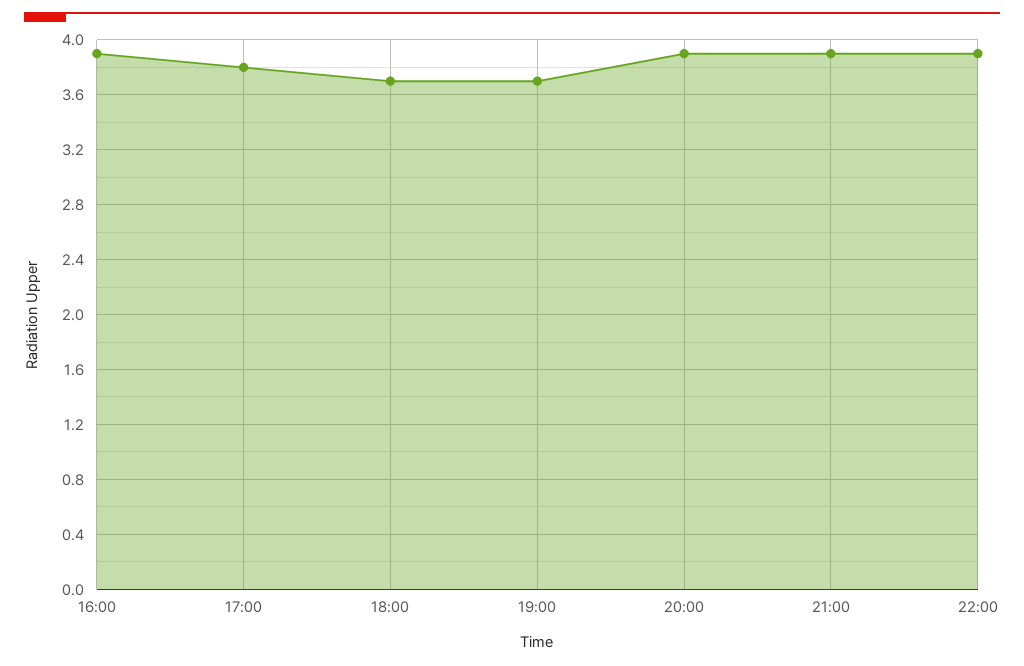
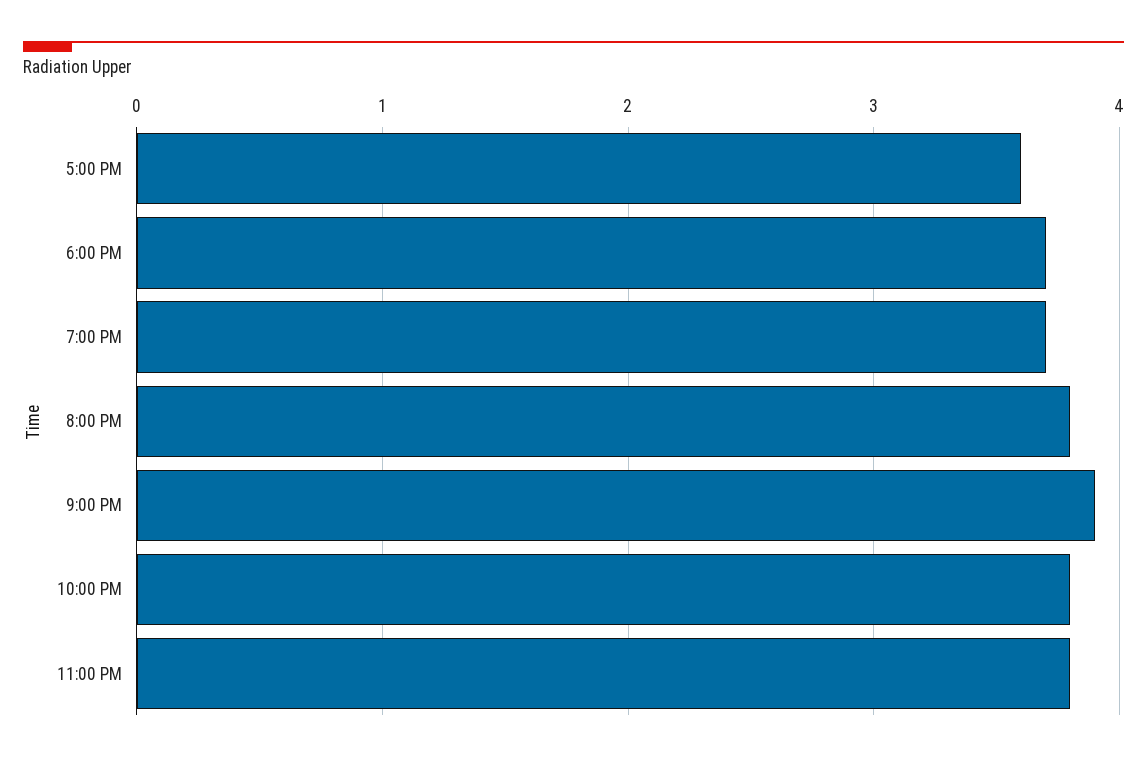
16:00: 3.9 -> none
17:00: 3.8 -> 3.6
20:00: 3.9 -> 3.8
22:00: 3.9 -> 3.8
11:00 PM: none -> 3.8

